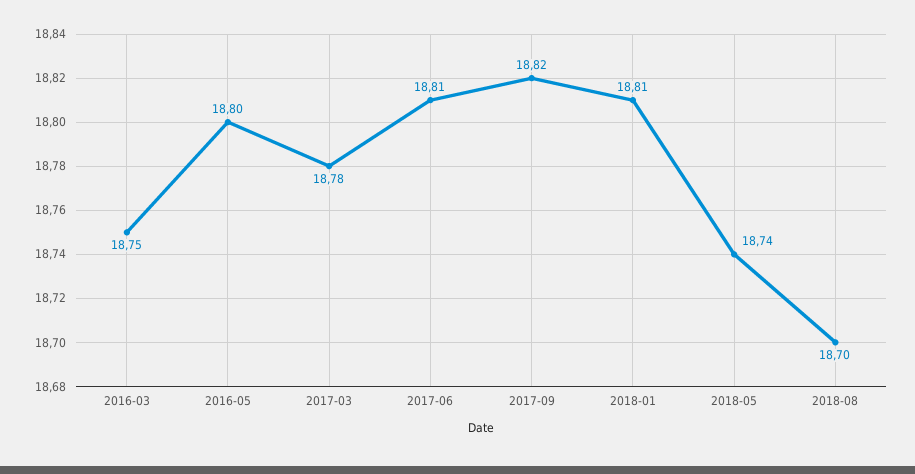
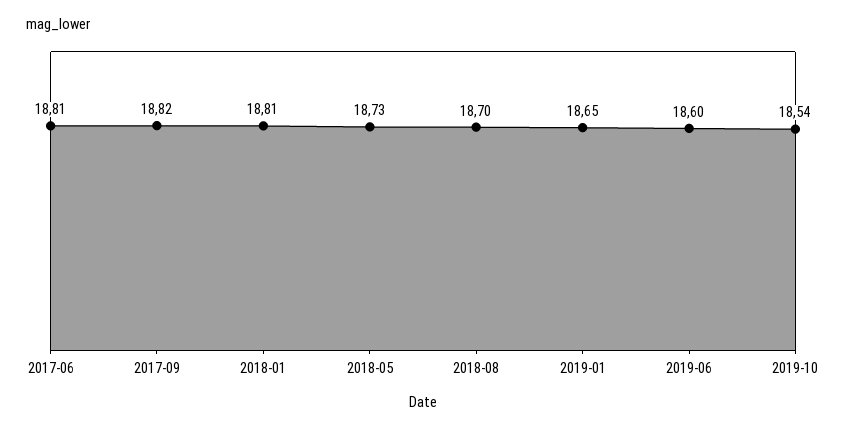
2016-03: 18.75 -> none
2016-05: 18.8 -> none
2017-03: 18.78 -> none
2018-05: 18.74 -> 18.73
2019-01: none -> 18.65
2019-06: none -> 18.6
2019-10: none -> 18.54

